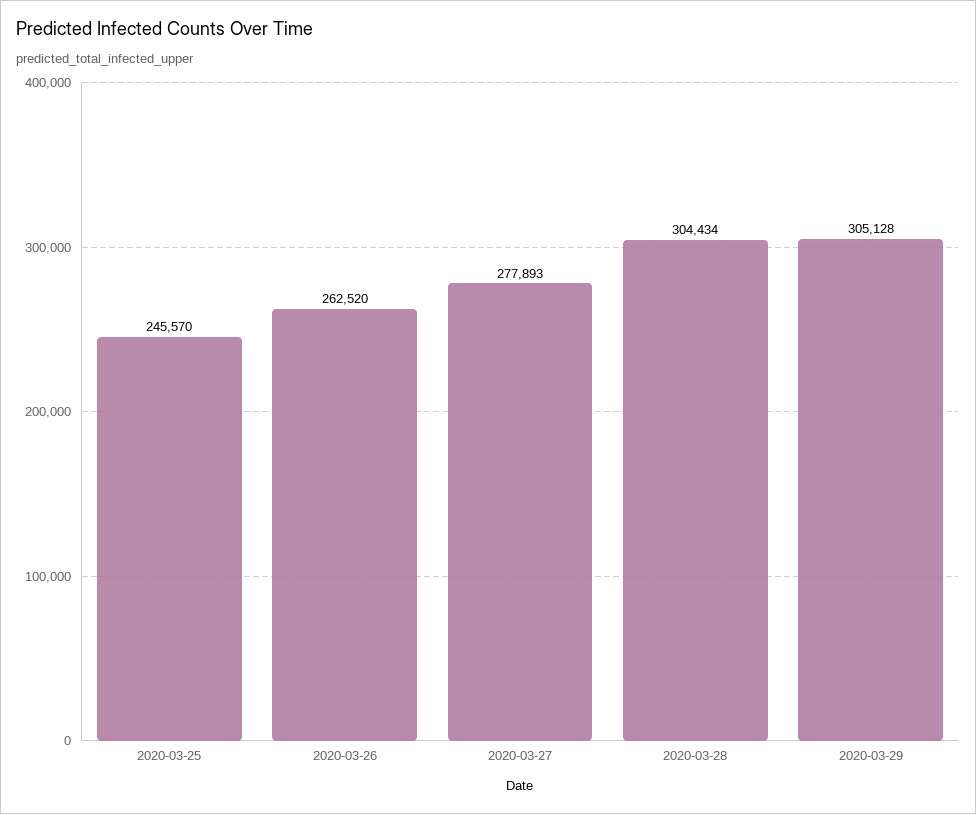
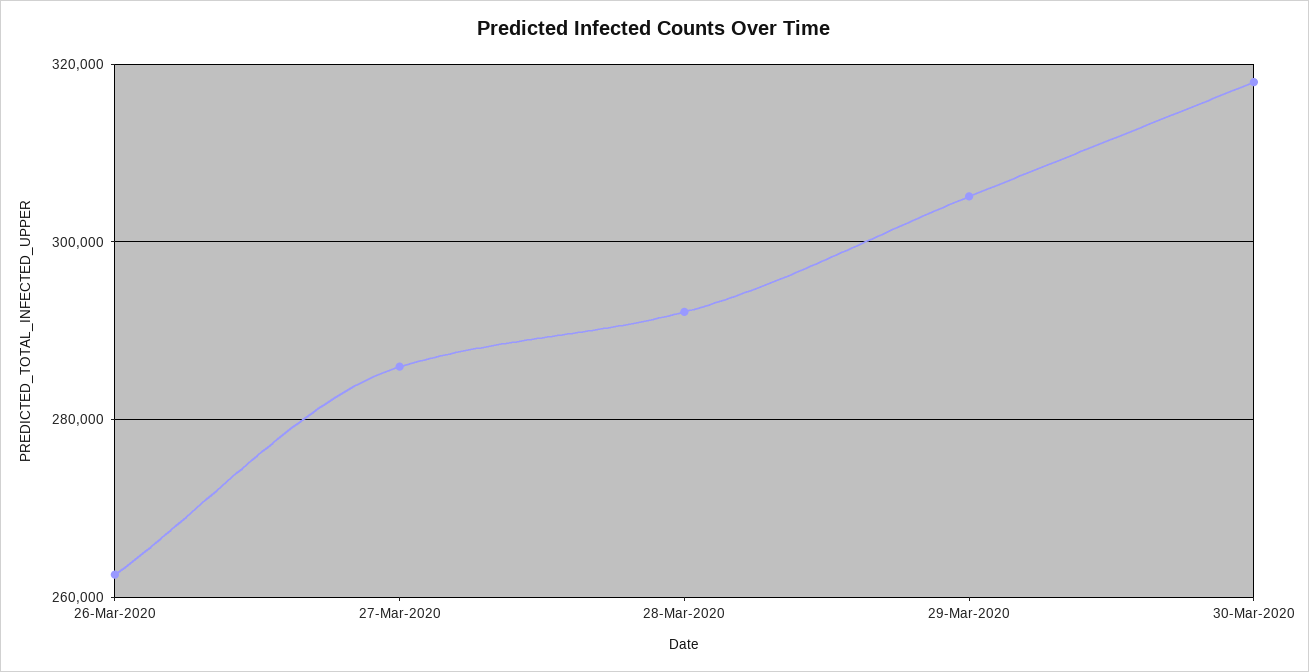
2020-03-25: 245570 -> none
2020-03-27: 277893 -> 286000
2020-03-28: 304434 -> 292000
30-Mar-2020: none -> 318000

